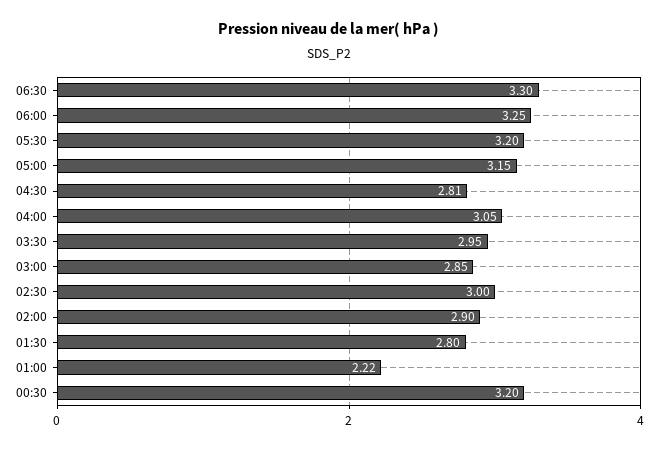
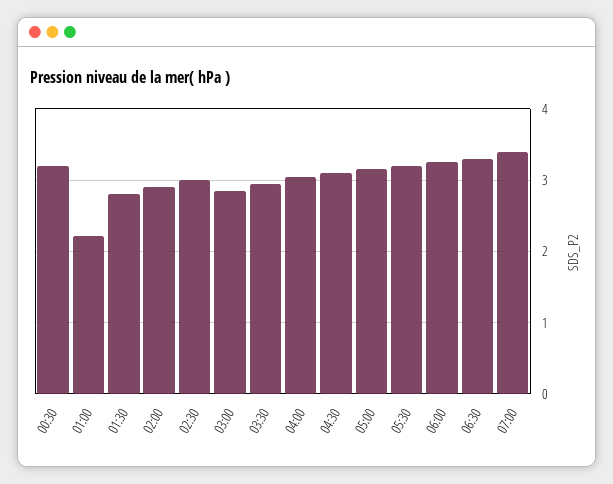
04:30: 2.81 -> 3.1
07:00: none -> 3.4

